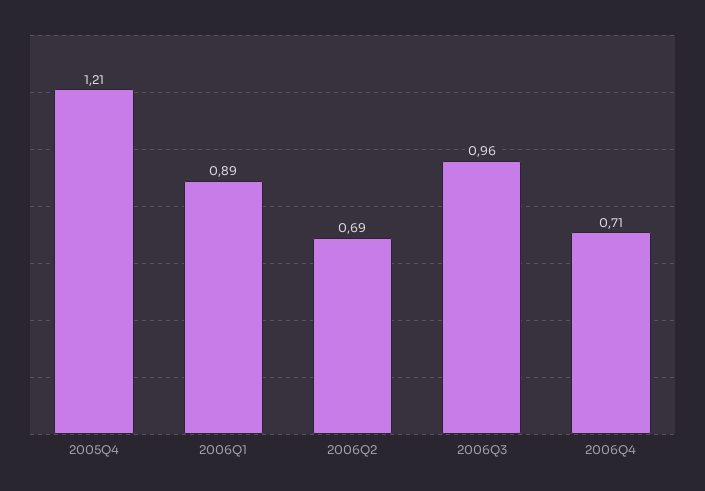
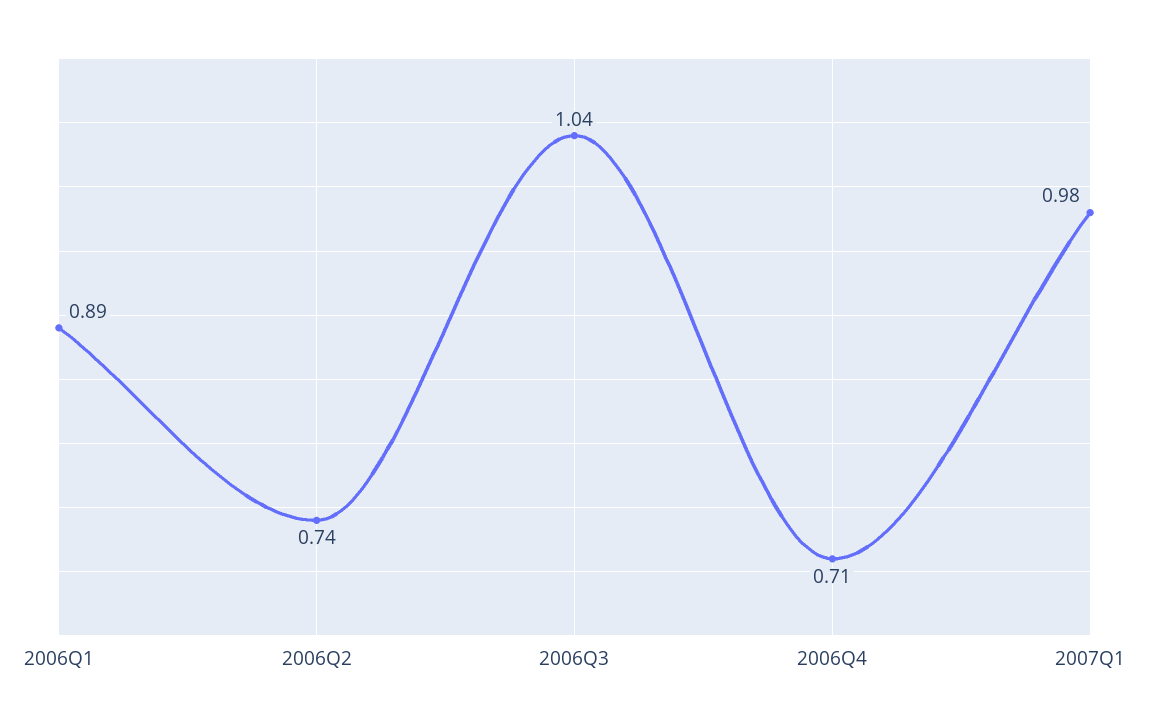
2005Q4: 1.21 -> none
2006Q2: 0.69 -> 0.74
2006Q3: 0.96 -> 1.04
2007Q1: none -> 0.98

